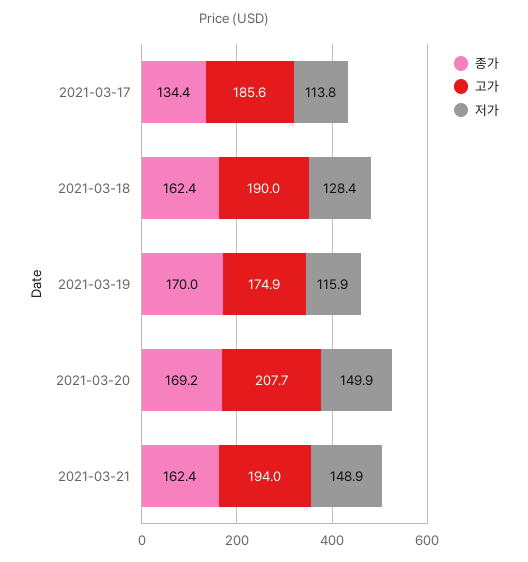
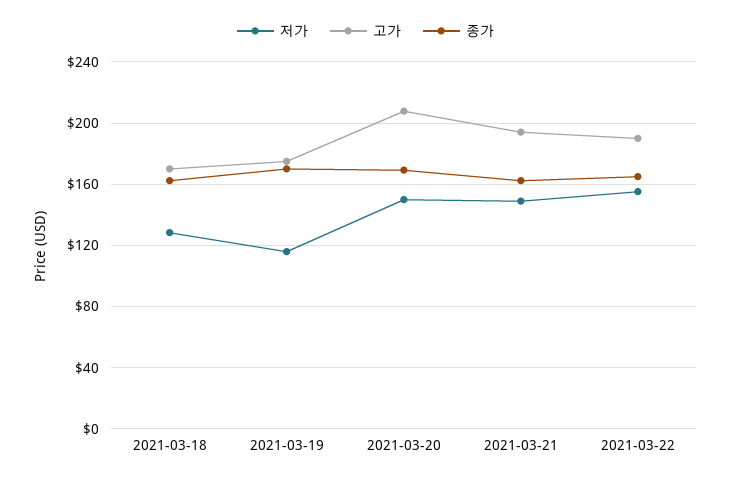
종가, 2021-03-17: 134.4 -> none
고가, 2021-03-17: 185.6 -> none
저가, 2021-03-17: 113.8 -> none
고가, 2021-03-18: 190 -> 170
저가, 2021-03-22: none -> 155
고가, 2021-03-22: none -> 190
종가, 2021-03-22: none -> 165

